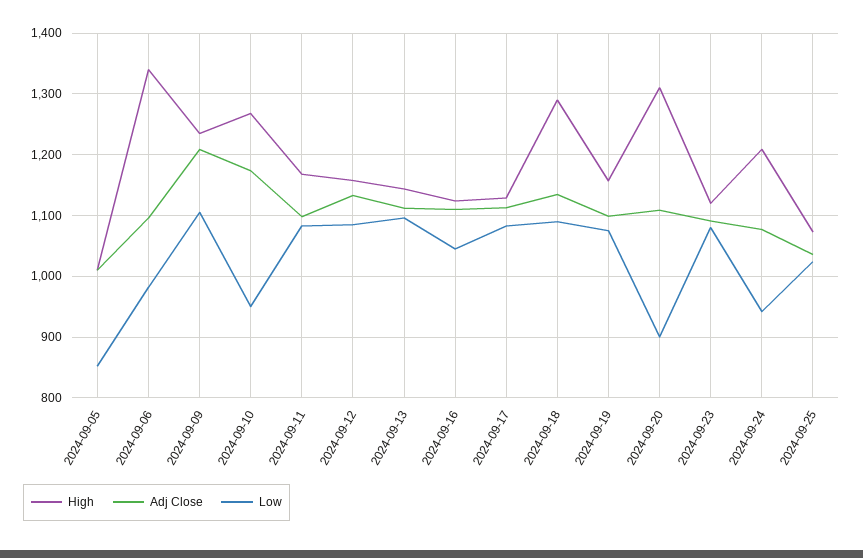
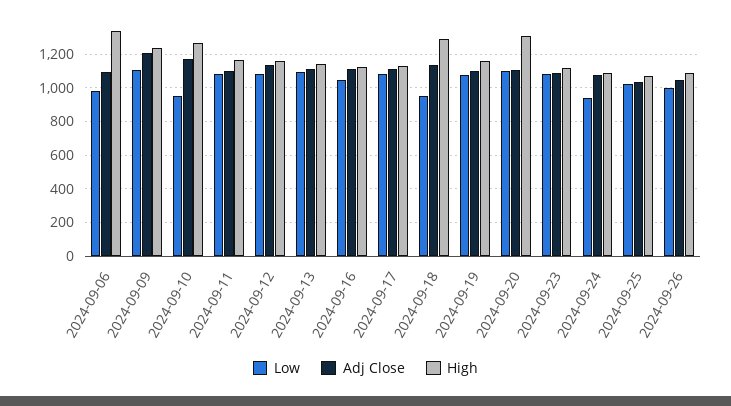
High, 2024-09-05: 1010 -> none
Adj Close, 2024-09-05: 1010 -> none
Low, 2024-09-05: 850 -> none
Low, 2024-09-18: 1090 -> 950
Low, 2024-09-20: 900 -> 1100
High, 2024-09-24: 1210 -> 1100
Low, 2024-09-26: none -> 1000
Adj Close, 2024-09-26: none -> 1050
High, 2024-09-26: none -> 1100

